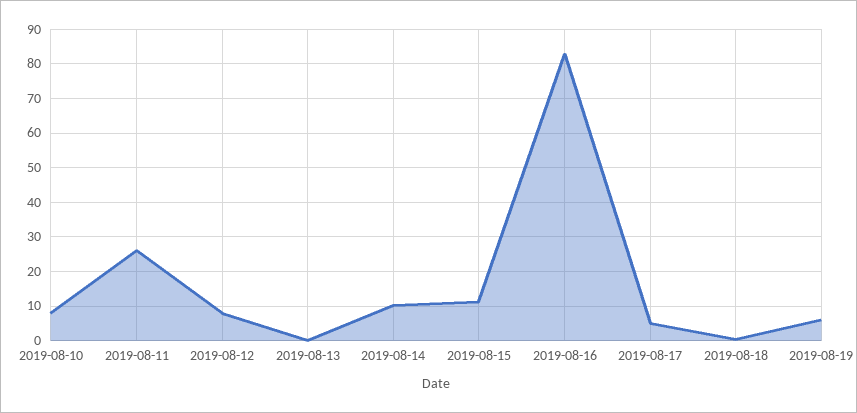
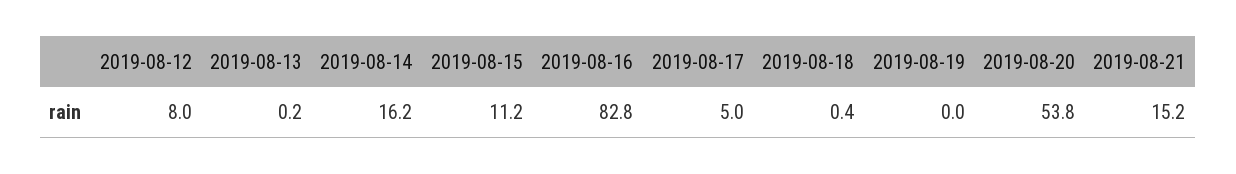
2019-08-10: 8 -> none
2019-08-11: 26 -> none
2019-08-14: 10 -> 16.2
2019-08-19: 6 -> 0
2019-08-20: none -> 53.8
2019-08-21: none -> 15.2

